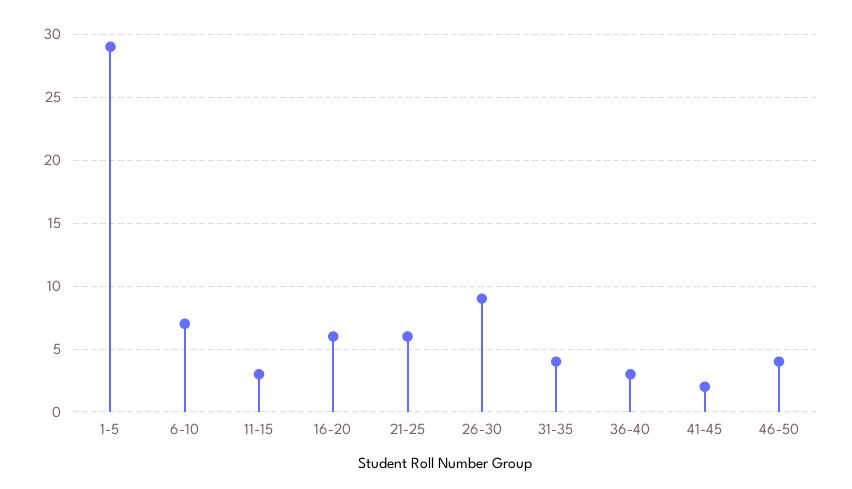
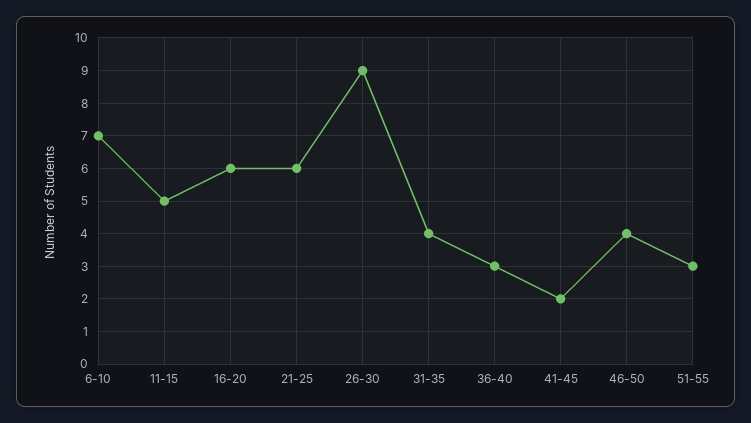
1-5: 29 -> none
11-15: 3 -> 5
51-55: none -> 3

